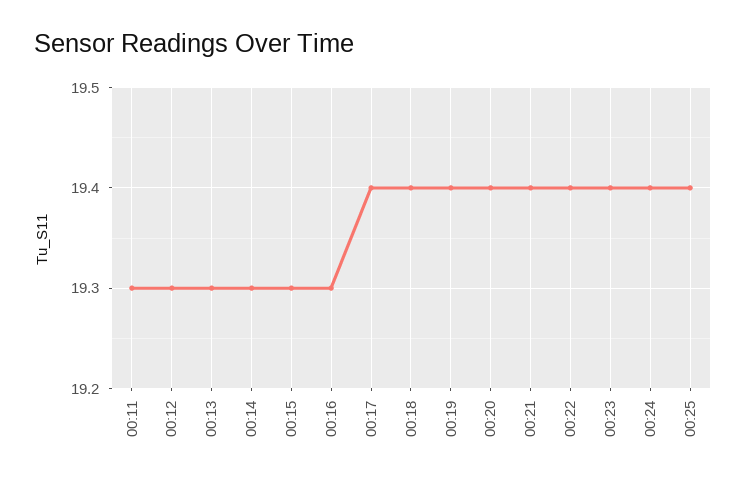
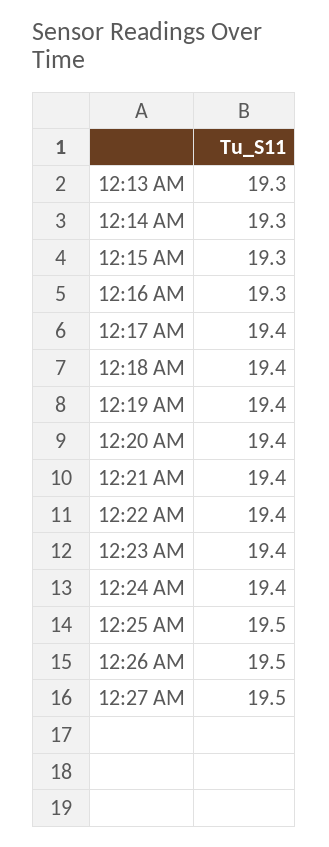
00:11: 19.3 -> none
00:12: 19.3 -> none
00:25: 19.4 -> 19.5
12:26 AM: none -> 19.5
12:27 AM: none -> 19.5

